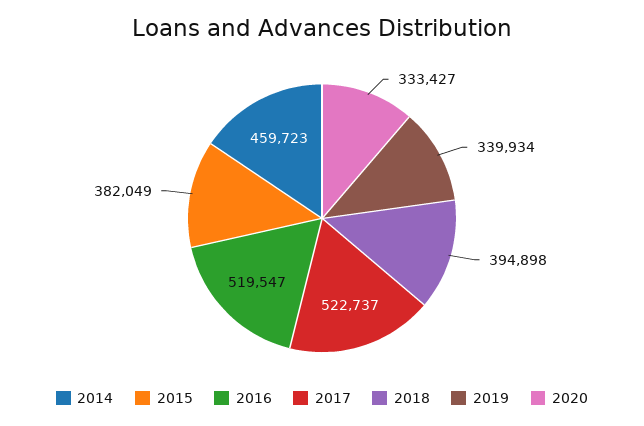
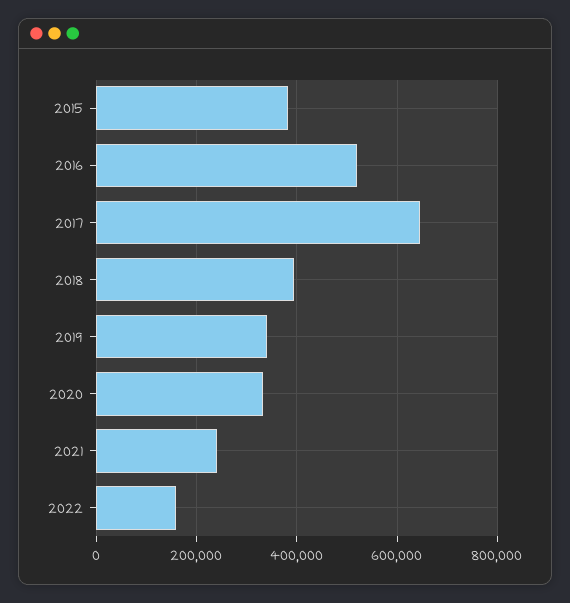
2014: 459723 -> none
2017: 522737 -> 640000
2021: none -> 240000
2022: none -> 160000

